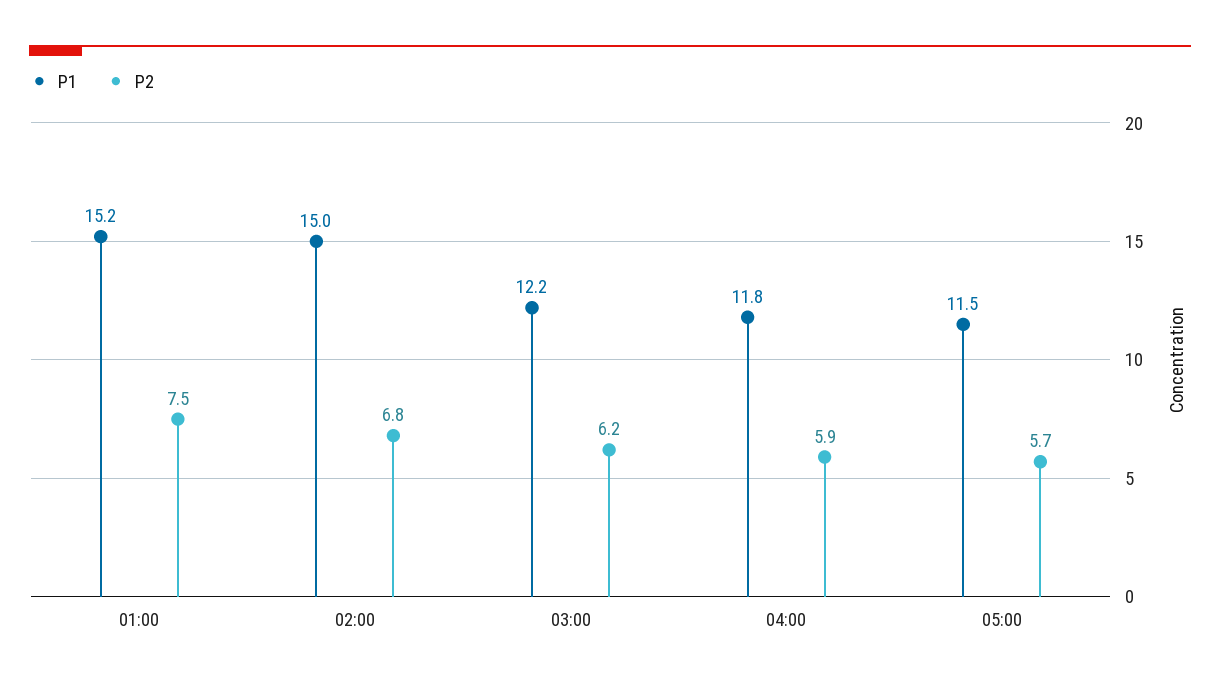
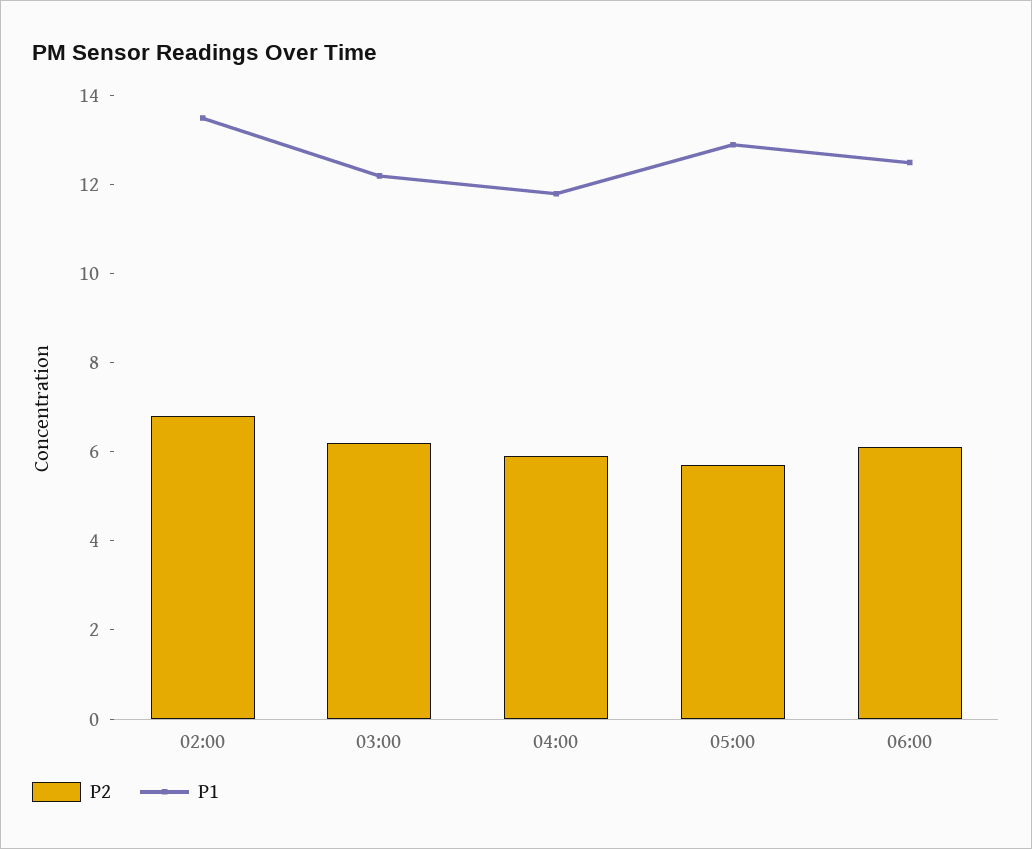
P1, 01:00: 15.2 -> none
P2, 01:00: 7.5 -> none
P1, 02:00: 15 -> 13.5
P1, 05:00: 11.5 -> 13
P2, 06:00: none -> 6
P1, 06:00: none -> 12.5

